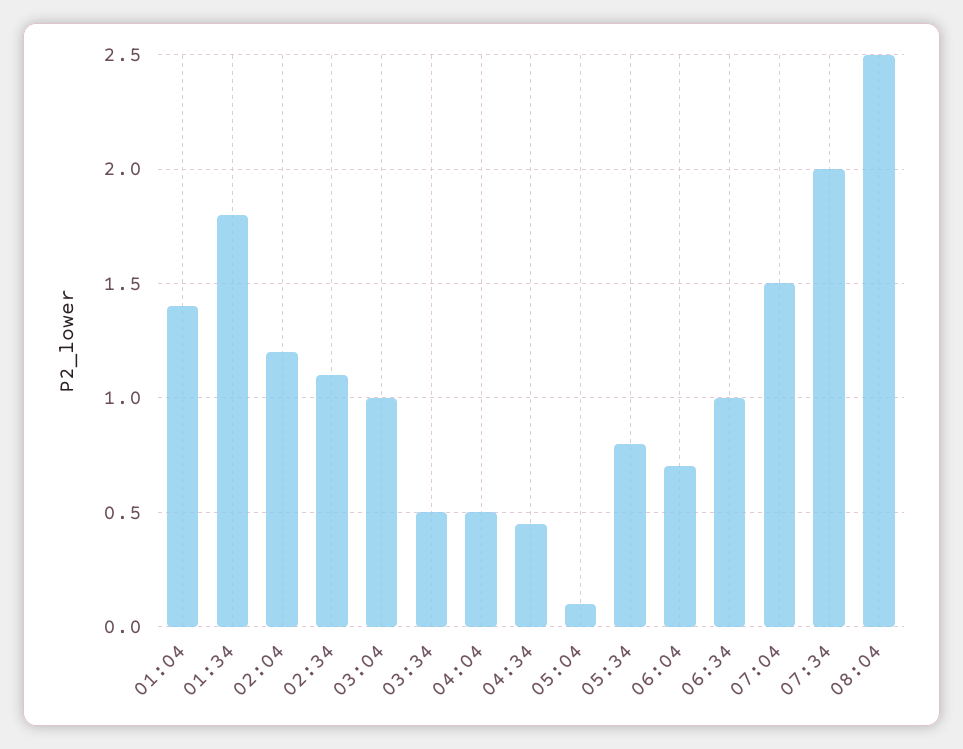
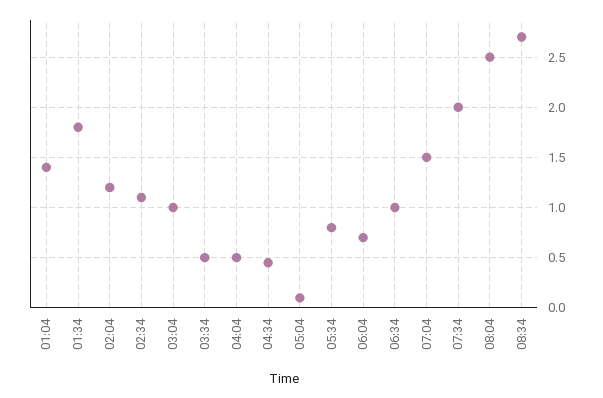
08:34: none -> 2.7

